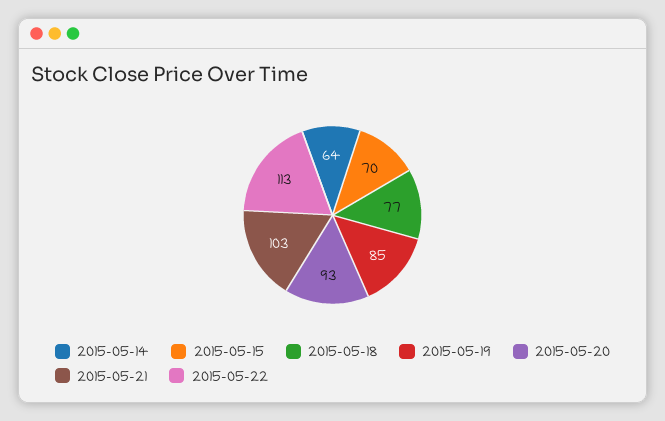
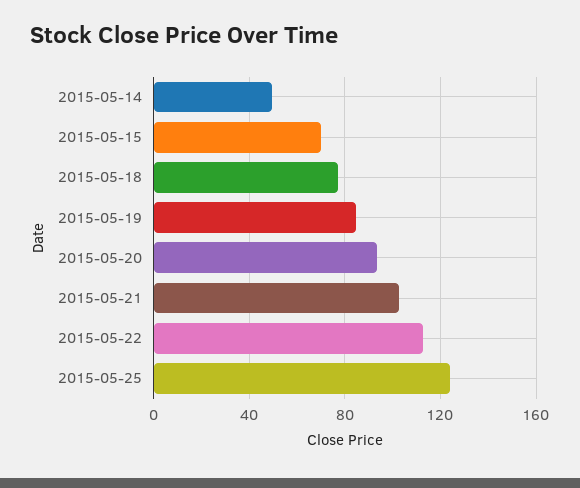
2015-05-14: 64 -> 50
2015-05-25: none -> 125

